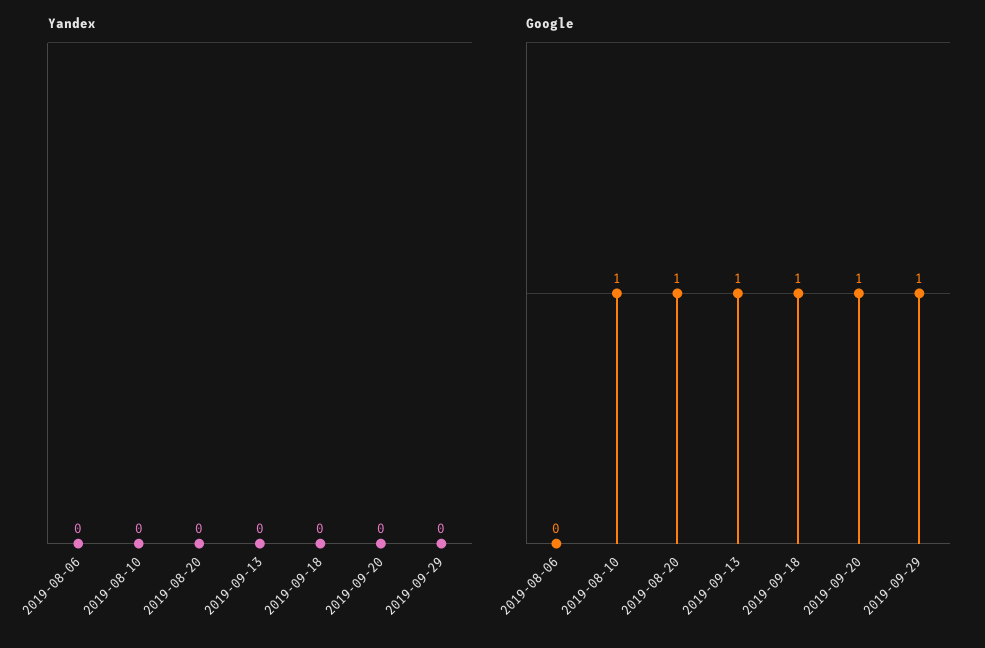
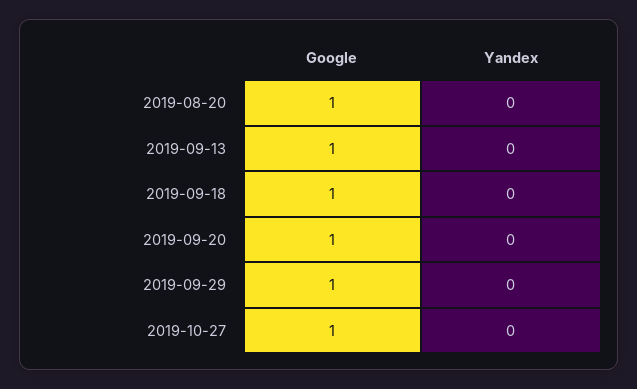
Yandex, 2019-08-06: 0 -> none
Yandex, 2019-08-10: 0 -> none
Google, 2019-08-06: 0 -> none
Google, 2019-08-10: 1 -> none
Google, 2019-10-27: none -> 1
Yandex, 2019-10-27: none -> 0

